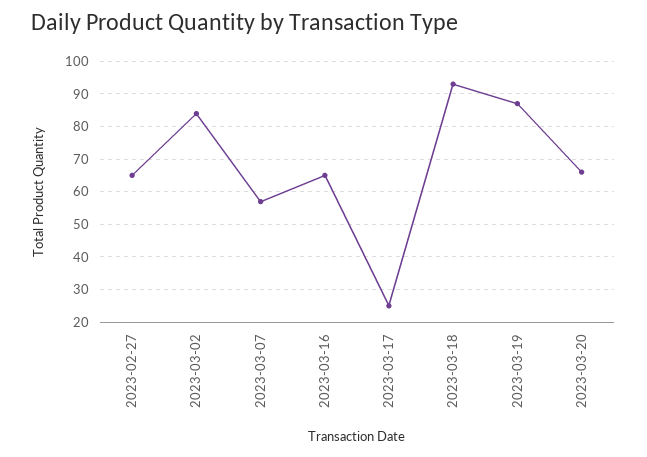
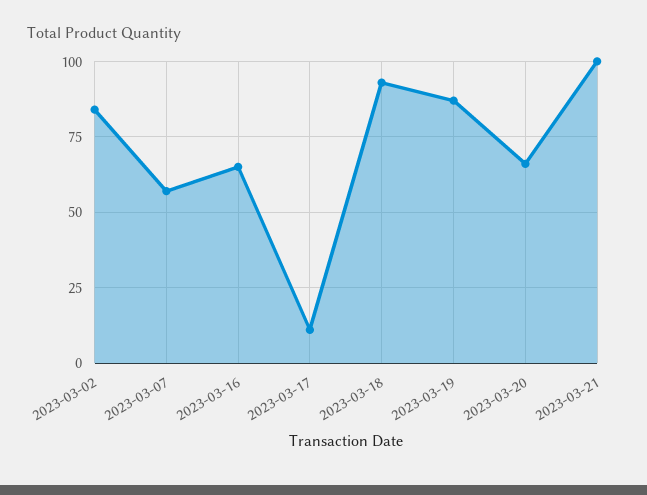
2023-02-27: 65 -> none
2023-03-17: 25 -> 10
2023-03-21: none -> 100

